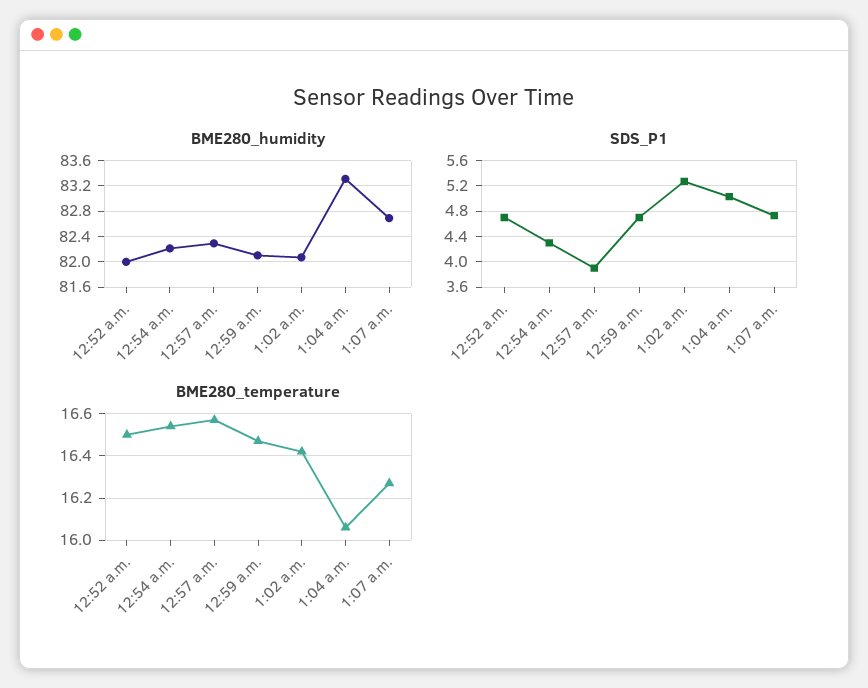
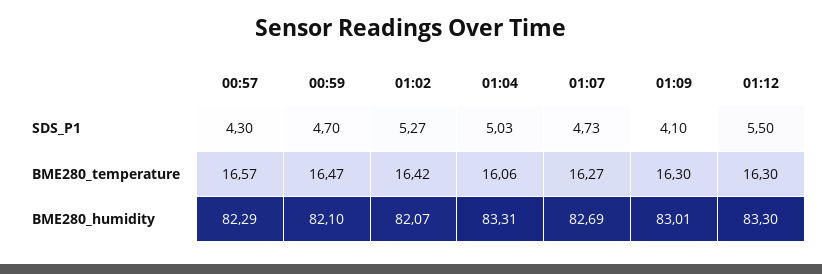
BME280_humidity, 12:52 a.m.: 82 -> none
BME280_humidity, 12:54 a.m.: 82.2 -> none
SDS_P1, 12:52 a.m.: 4.7 -> none
SDS_P1, 12:54 a.m.: 4.3 -> none
SDS_P1, 12:57 a.m.: 3.9 -> 4.3
BME280_temperature, 12:52 a.m.: 16.5 -> none
BME280_temperature, 12:54 a.m.: 16.55 -> none
SDS_P1, 01:09: none -> 4.1
SDS_P1, 01:12: none -> 5.5
BME280_temperature, 01:09: none -> 16.3
BME280_temperature, 01:12: none -> 16.3
BME280_humidity, 01:09: none -> 83.01
BME280_humidity, 01:12: none -> 83.3

